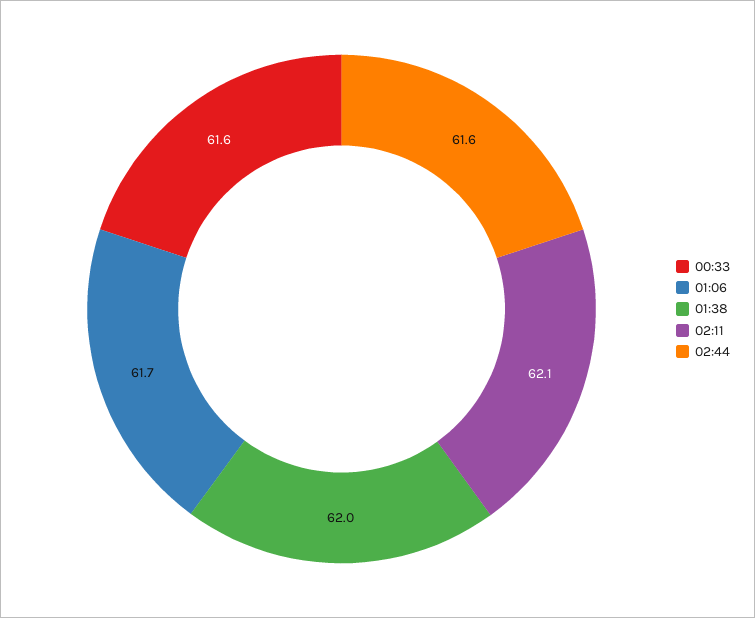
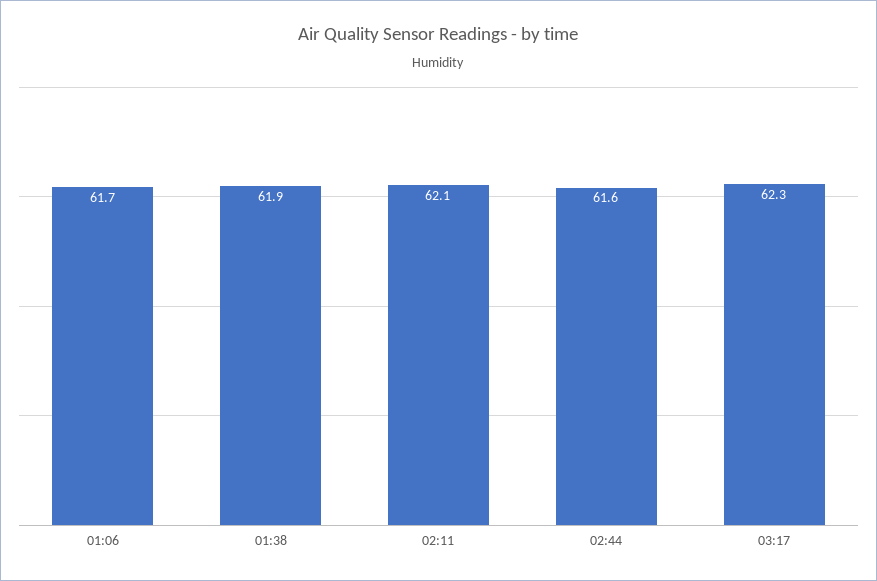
00:33: 61.6 -> none
01:38: 62 -> 61.9
03:17: none -> 62.3

